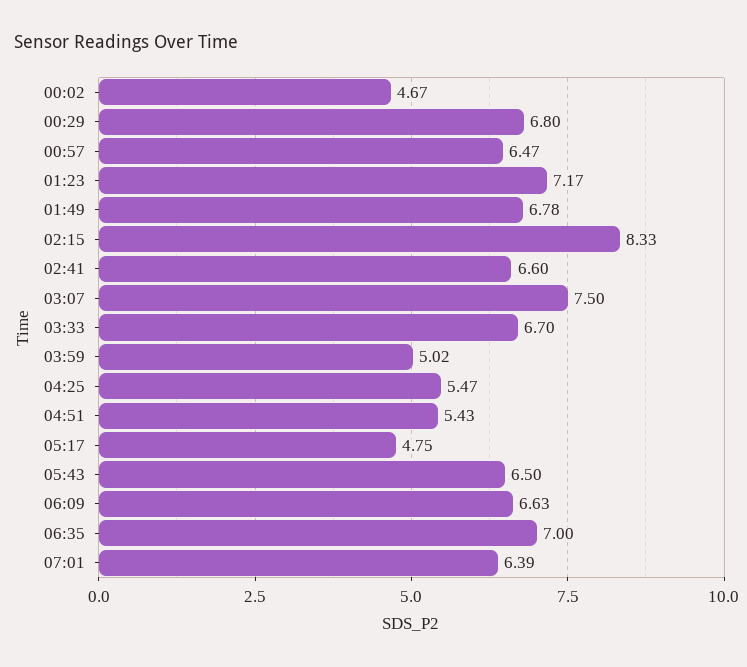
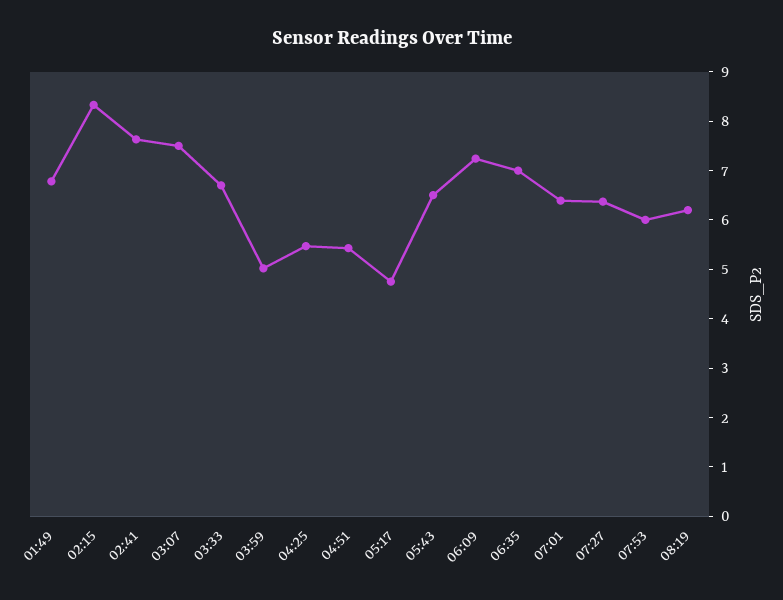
00:02: 4.67 -> none
00:29: 6.8 -> none
00:57: 6.47 -> none
01:23: 7.17 -> none
02:41: 6.6 -> 7.6
06:09: 6.63 -> 7.2
07:27: none -> 6.4
07:53: none -> 6
08:19: none -> 6.2

